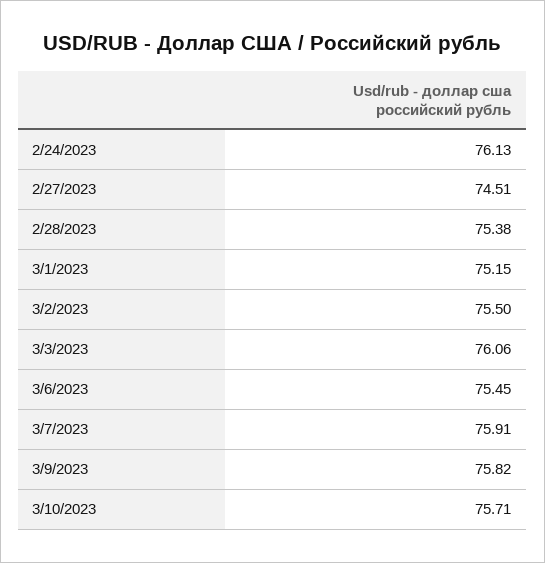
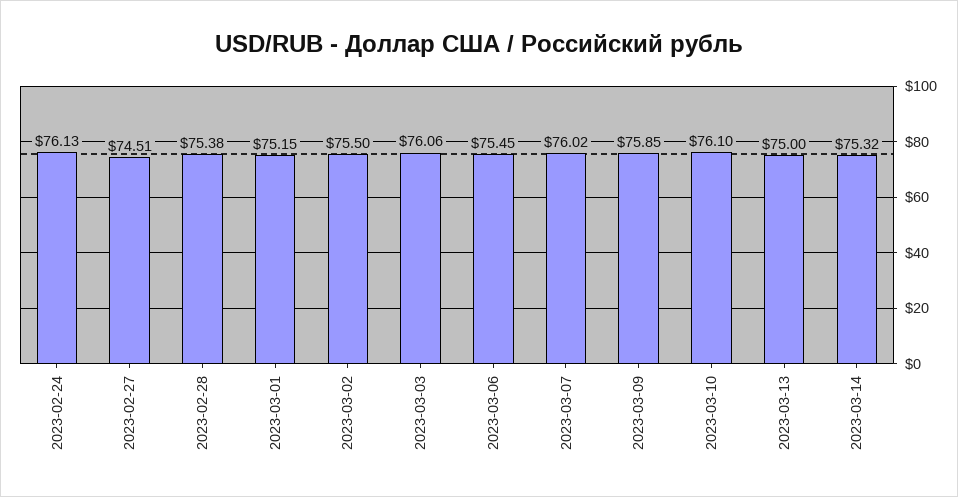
3/7/2023: 75.91 -> 76.02
3/9/2023: 75.82 -> 75.85
3/10/2023: 75.71 -> 76.1
2023-03-13: none -> 75
2023-03-14: none -> 75.32

